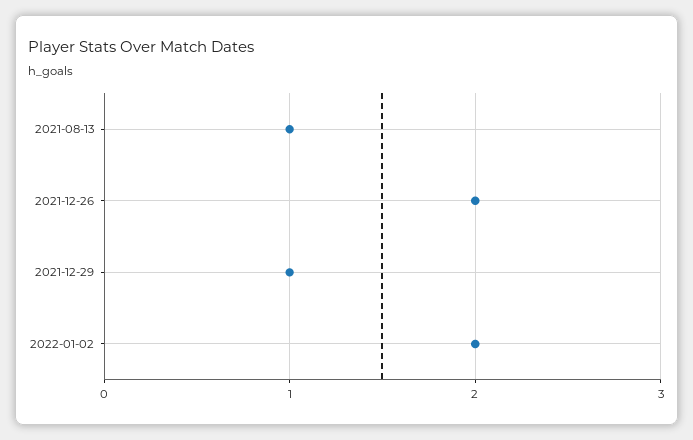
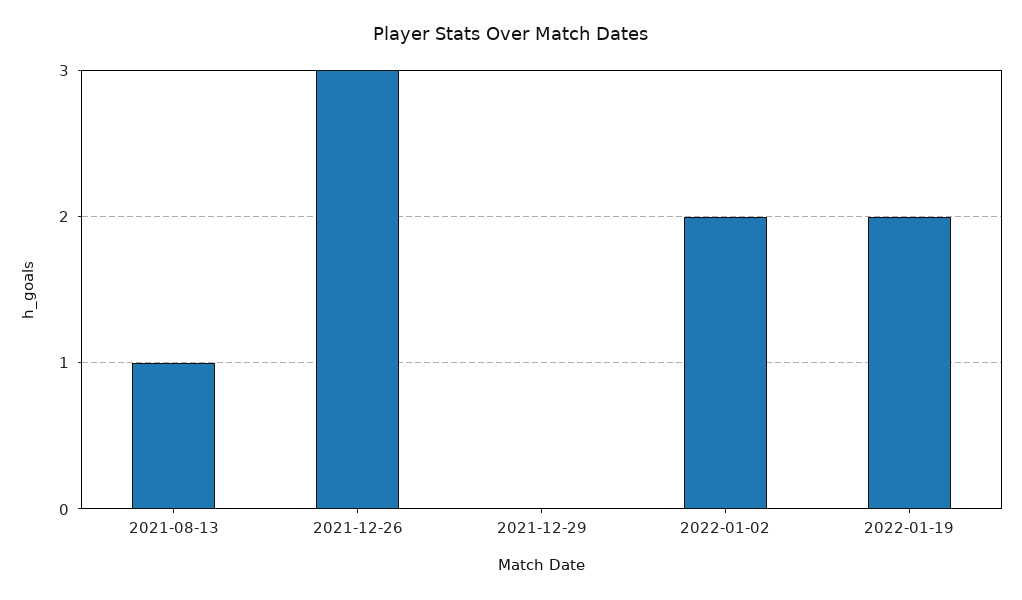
2021-12-26: 2 -> 3
2021-12-29: 1 -> 0
2022-01-19: none -> 2

